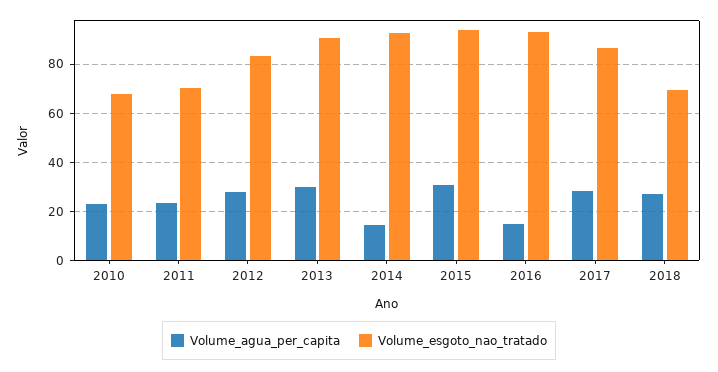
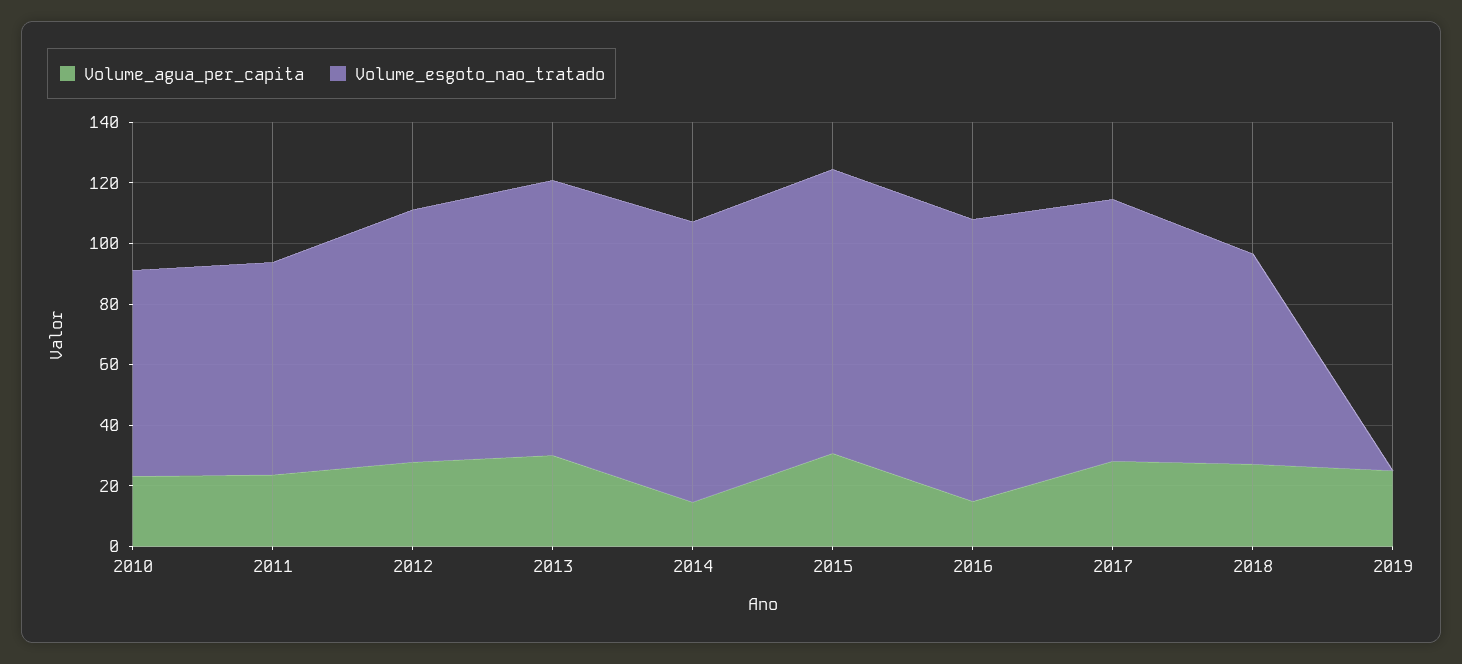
Volume_agua_per_capita, 2019: none -> 25
Volume_esgoto_nao_tratado, 2019: none -> 0

